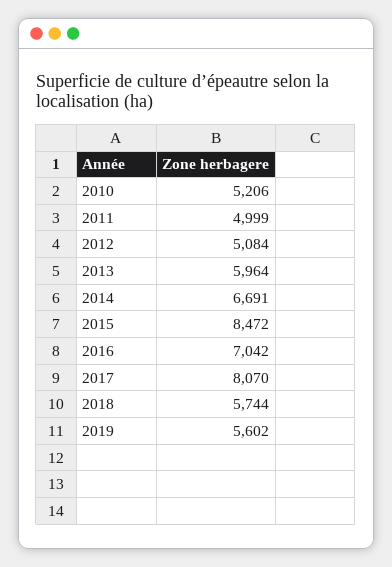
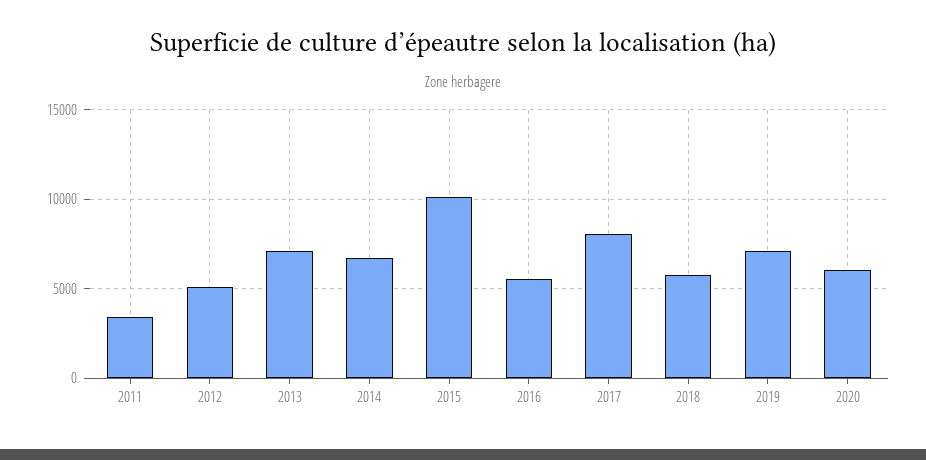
2010: 5206 -> none
2011: 4999 -> 3500
2013: 5964 -> 7000
2015: 8472 -> 10000
2016: 7042 -> 5500
2019: 5602 -> 7000
2020: none -> 6000

